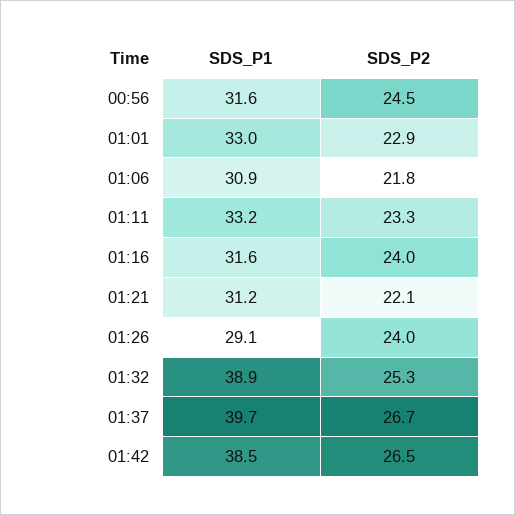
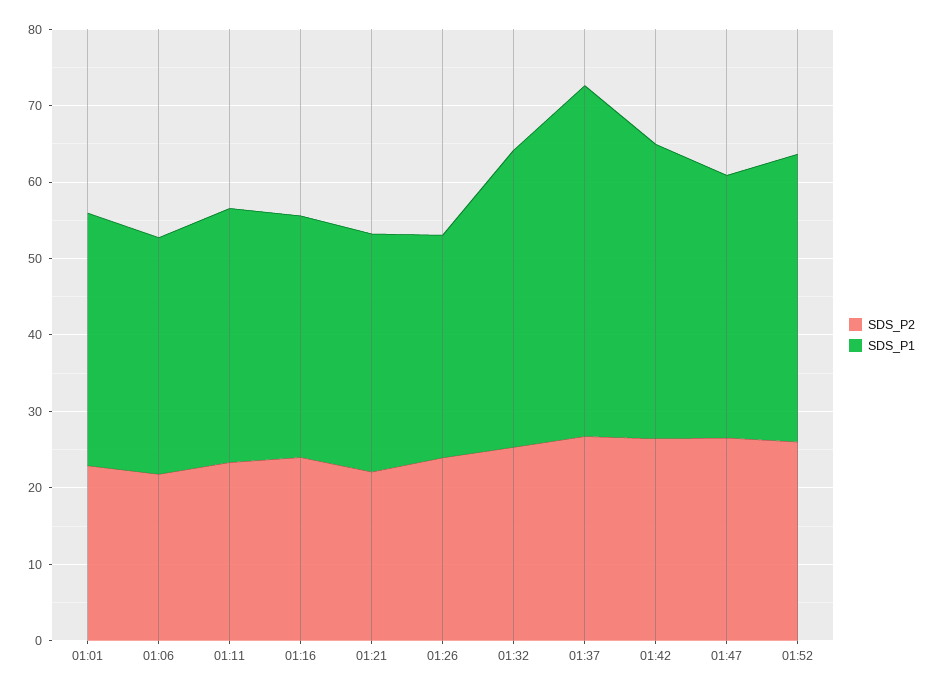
SDS_P1, 00:56: 31.6 -> none
SDS_P2, 00:56: 24.5 -> none
SDS_P1, 01:37: 39.7 -> 46
SDS_P2, 01:47: none -> 26
SDS_P1, 01:47: none -> 34
SDS_P2, 01:52: none -> 26
SDS_P1, 01:52: none -> 38

